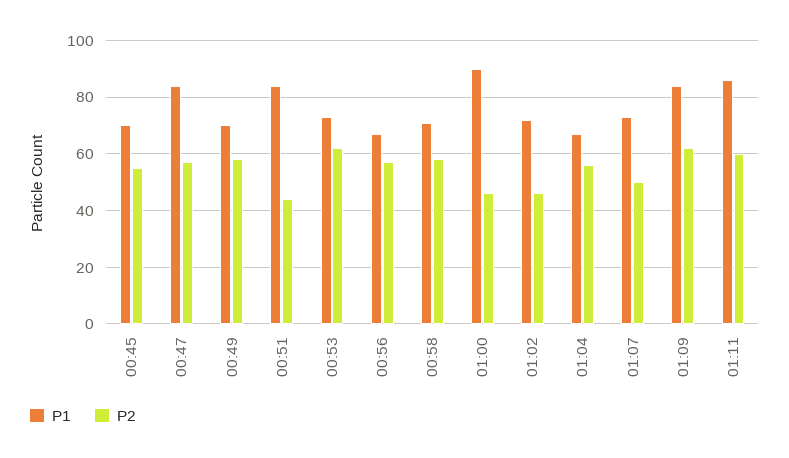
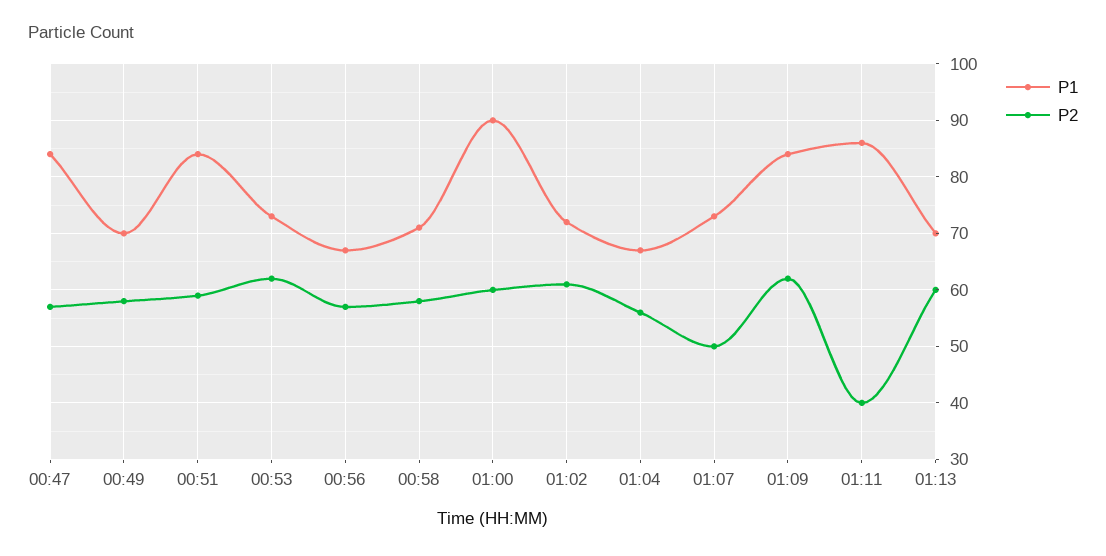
P1, 00:45: 70 -> none
P2, 00:45: 55 -> none
P2, 00:51: 45 -> 60
P2, 01:00: 45 -> 60
P2, 01:02: 45 -> 60
P2, 01:11: 60 -> 40
P1, 01:13: none -> 70
P2, 01:13: none -> 60

